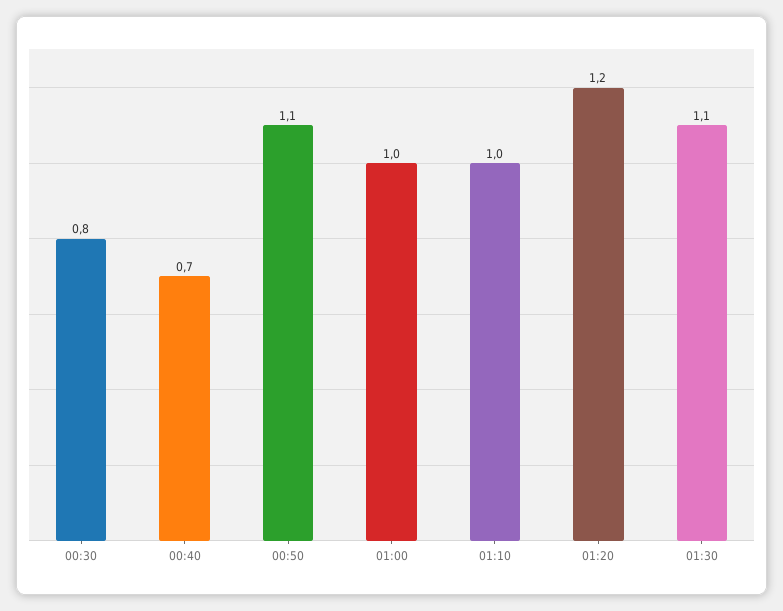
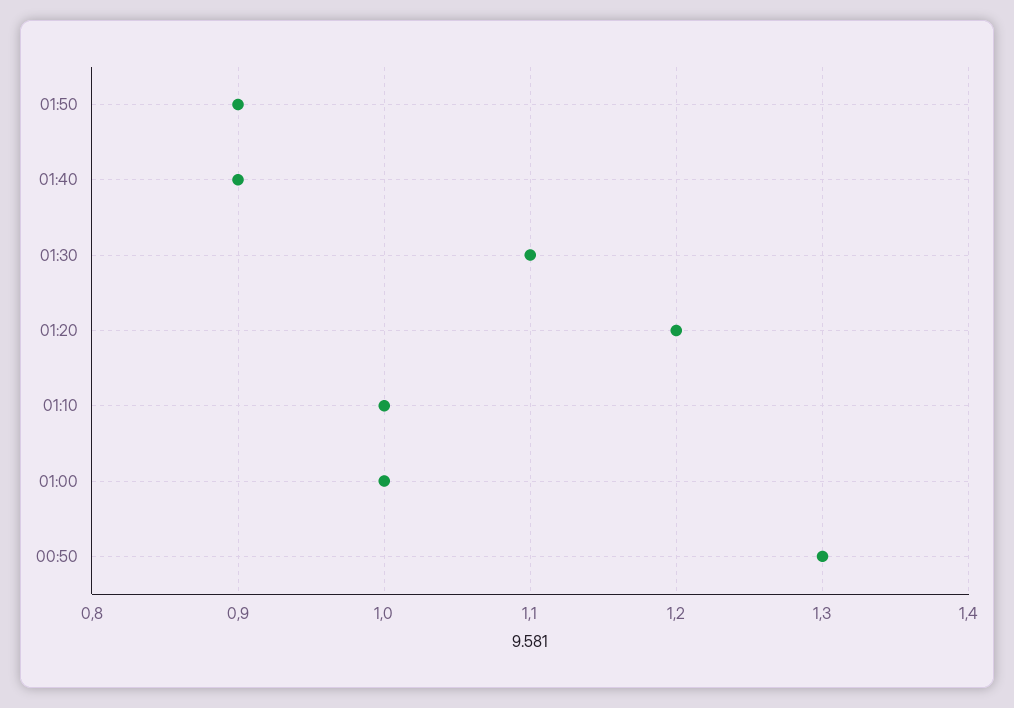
00:30: 0.8 -> none
00:40: 0.7 -> none
00:50: 1.1 -> 1.3
01:50: none -> 0.9
01:40: none -> 0.9

